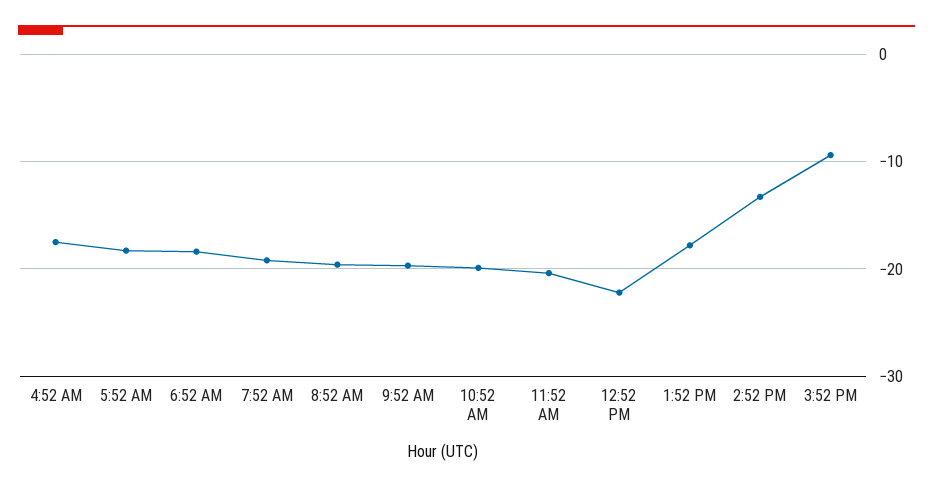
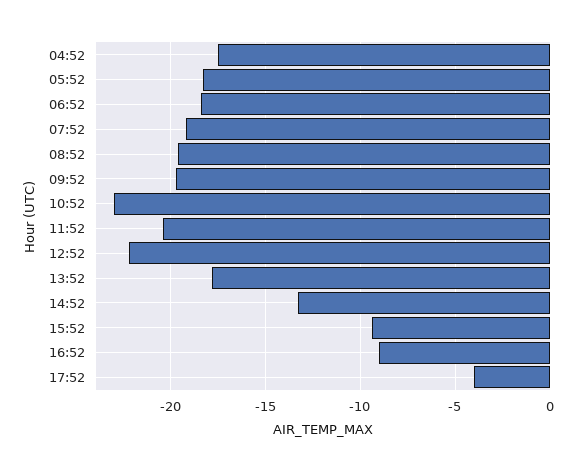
10:52 AM: -20 -> -23
16:52: none -> -9
17:52: none -> -4

